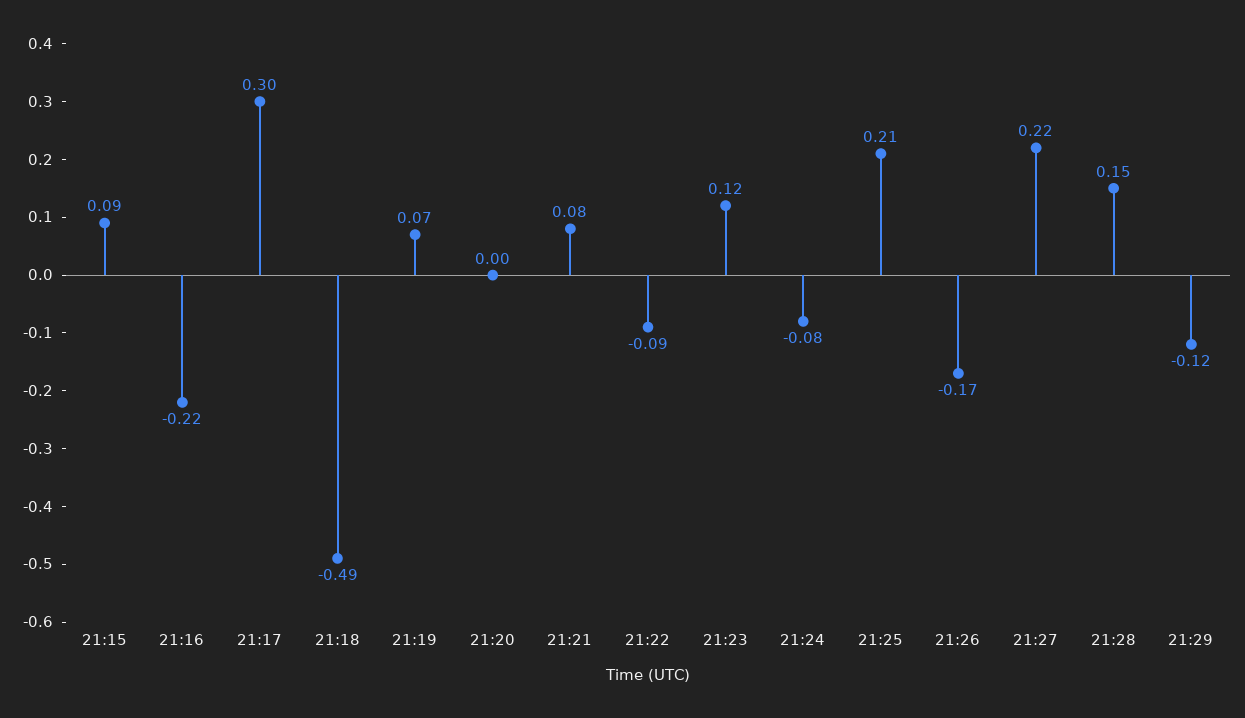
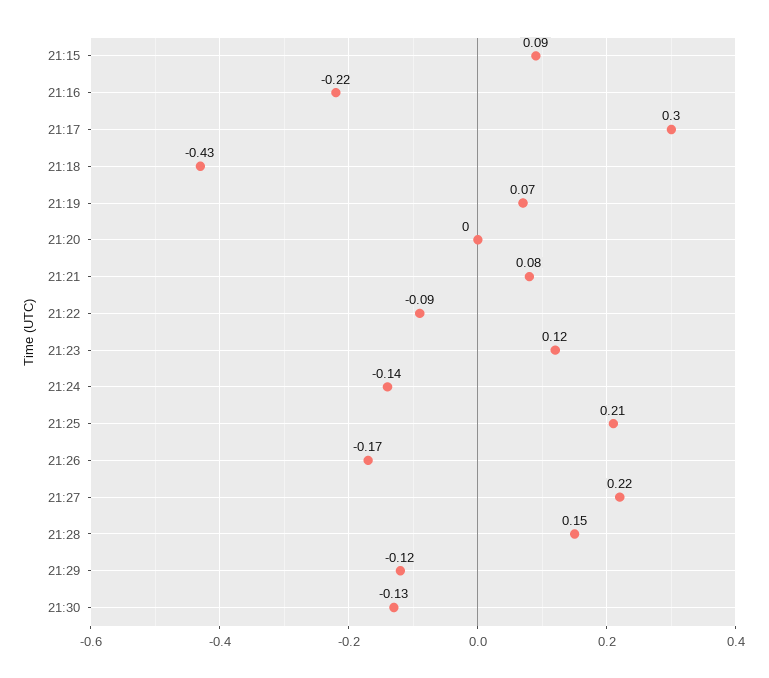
21:18: -0.49 -> -0.43
21:24: -0.08 -> -0.14
21:30: none -> -0.13

